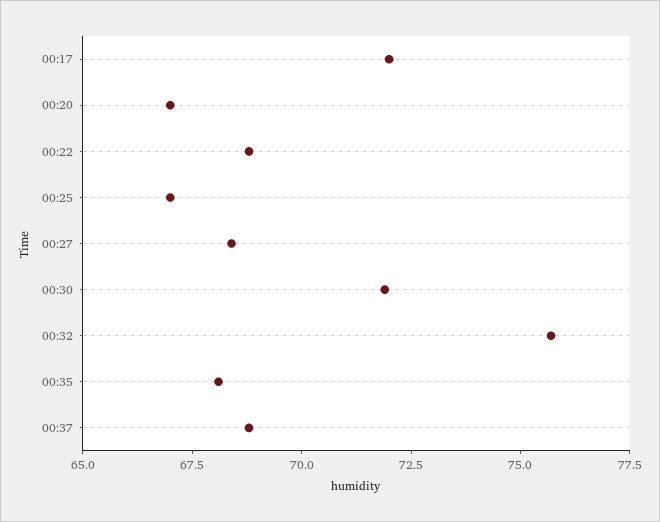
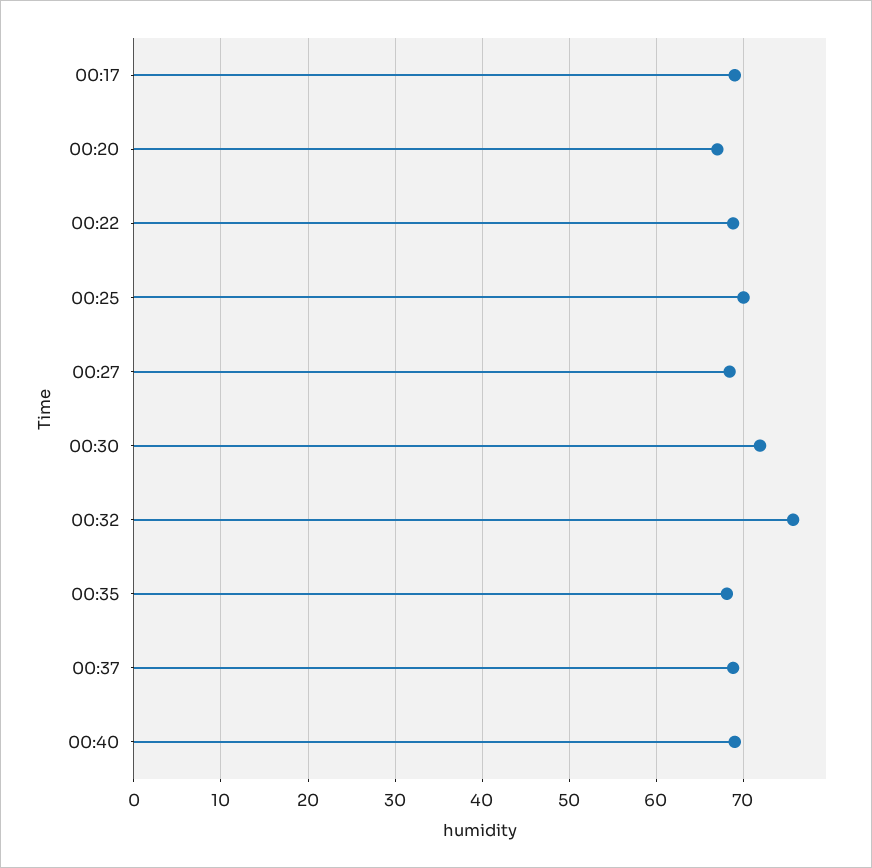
00:17: 72 -> 69
00:25: 67 -> 70
00:40: none -> 69

